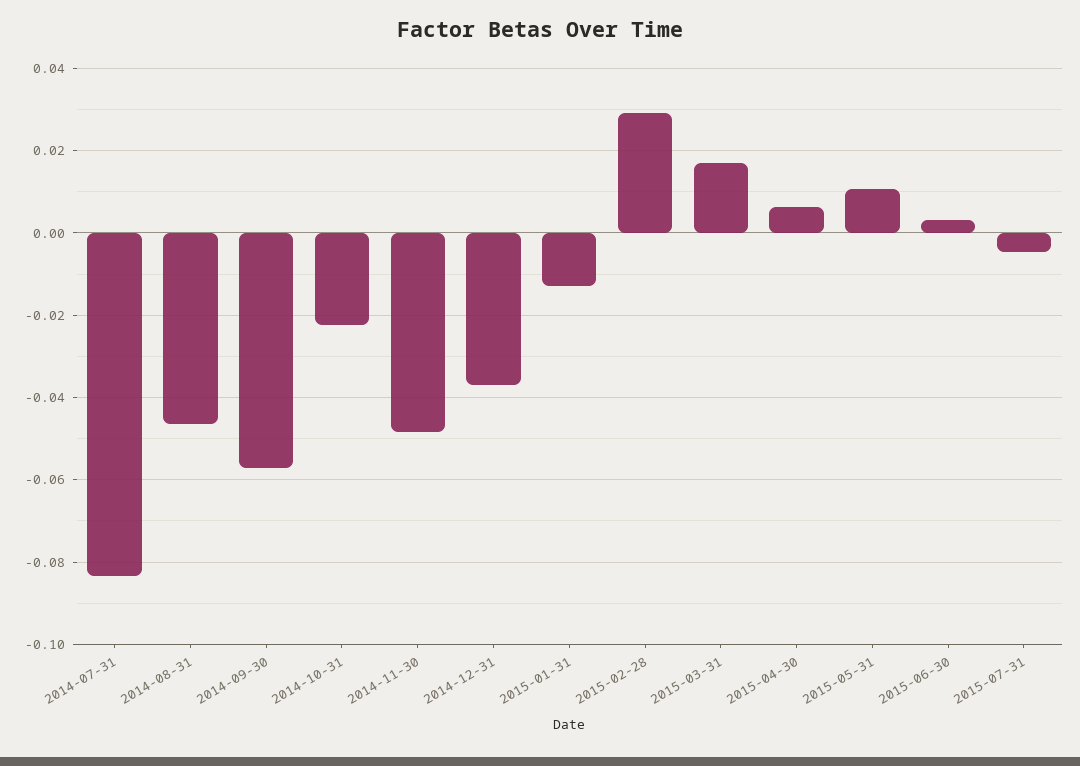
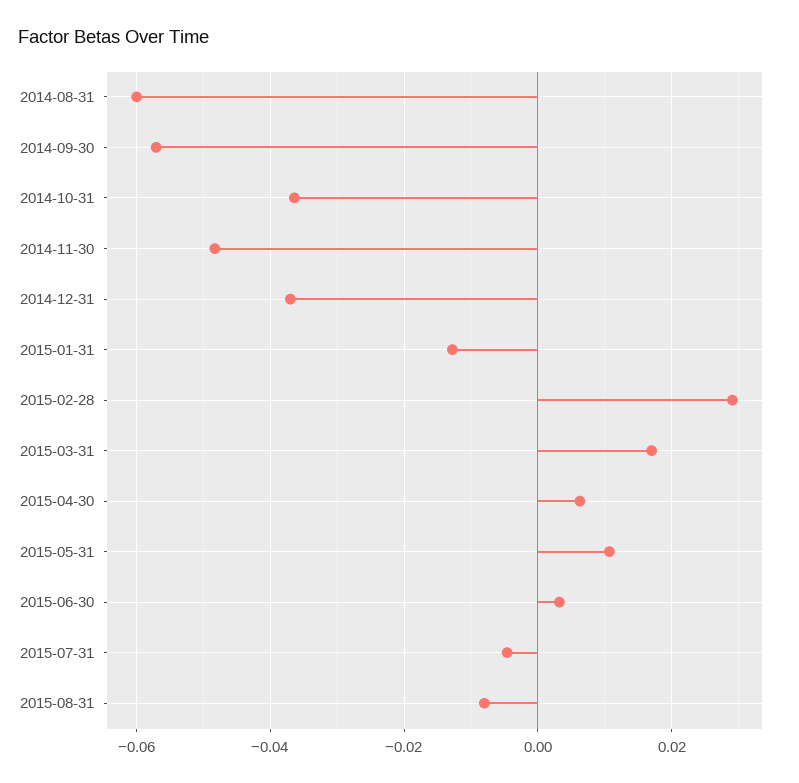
2014-07-31: -0.084 -> none
2014-08-31: -0.046 -> -0.06
2014-10-31: -0.022 -> -0.036
2015-08-31: none -> -0.008

